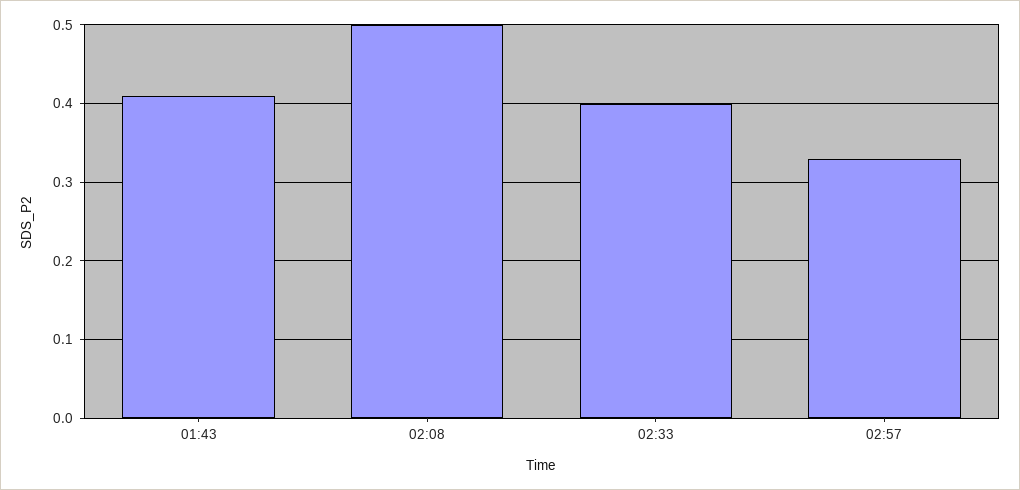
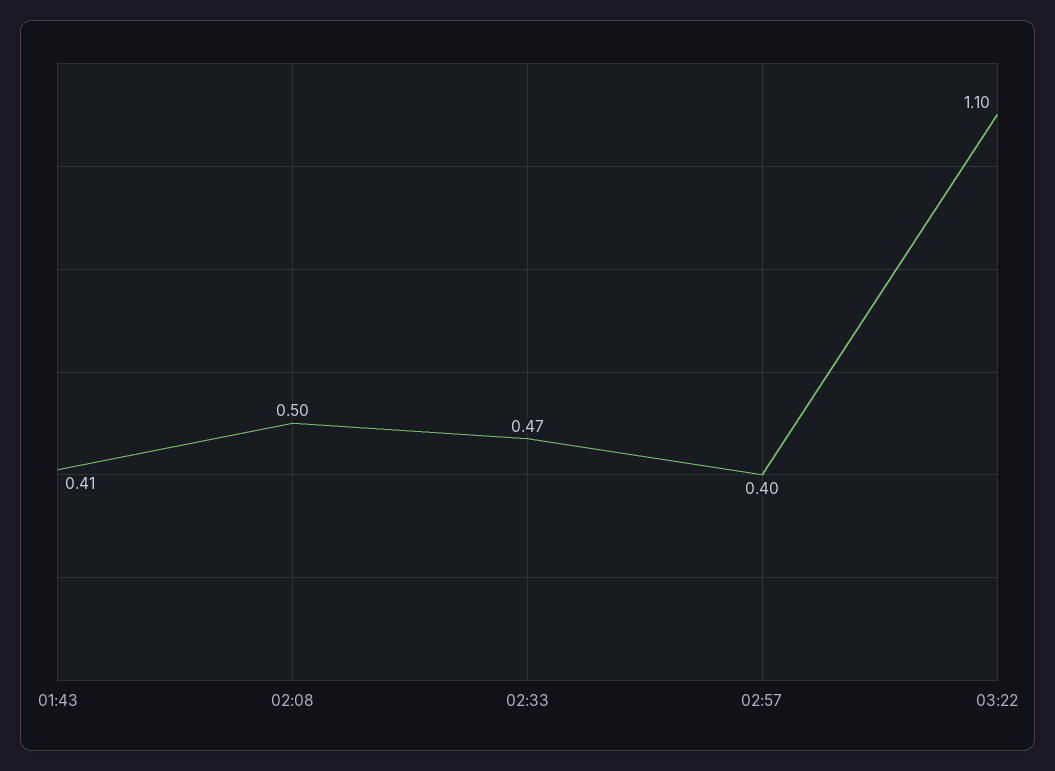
02:33: 0.4 -> 0.47
02:57: 0.33 -> 0.4
03:22: none -> 1.1

